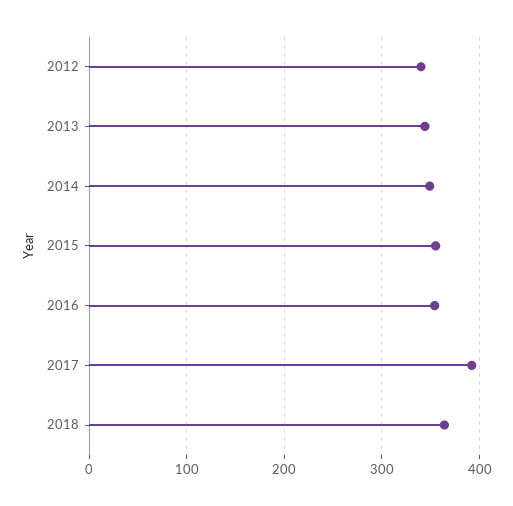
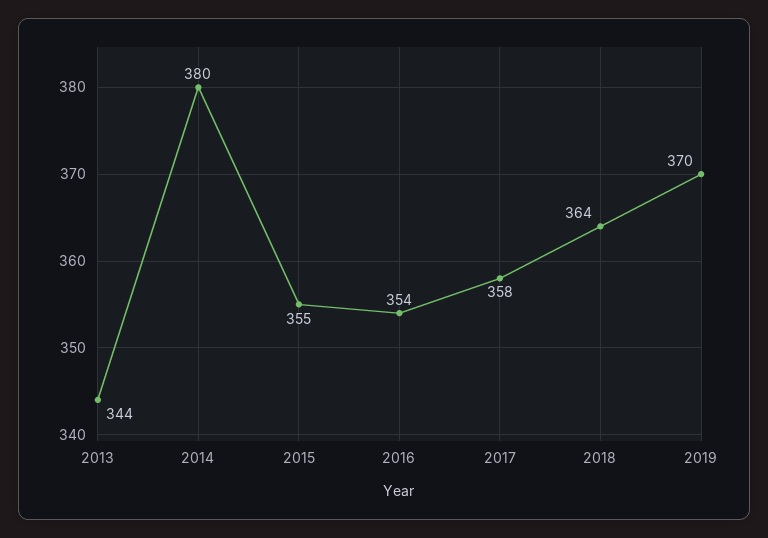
2012: 340 -> none
2014: 350 -> 380
2017: 390 -> 358
2019: none -> 370

